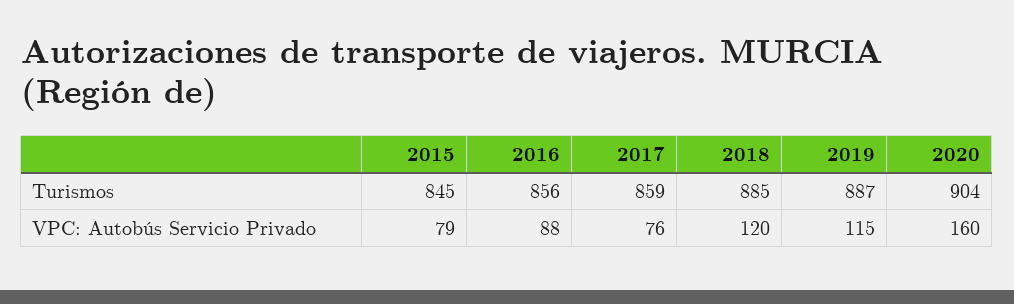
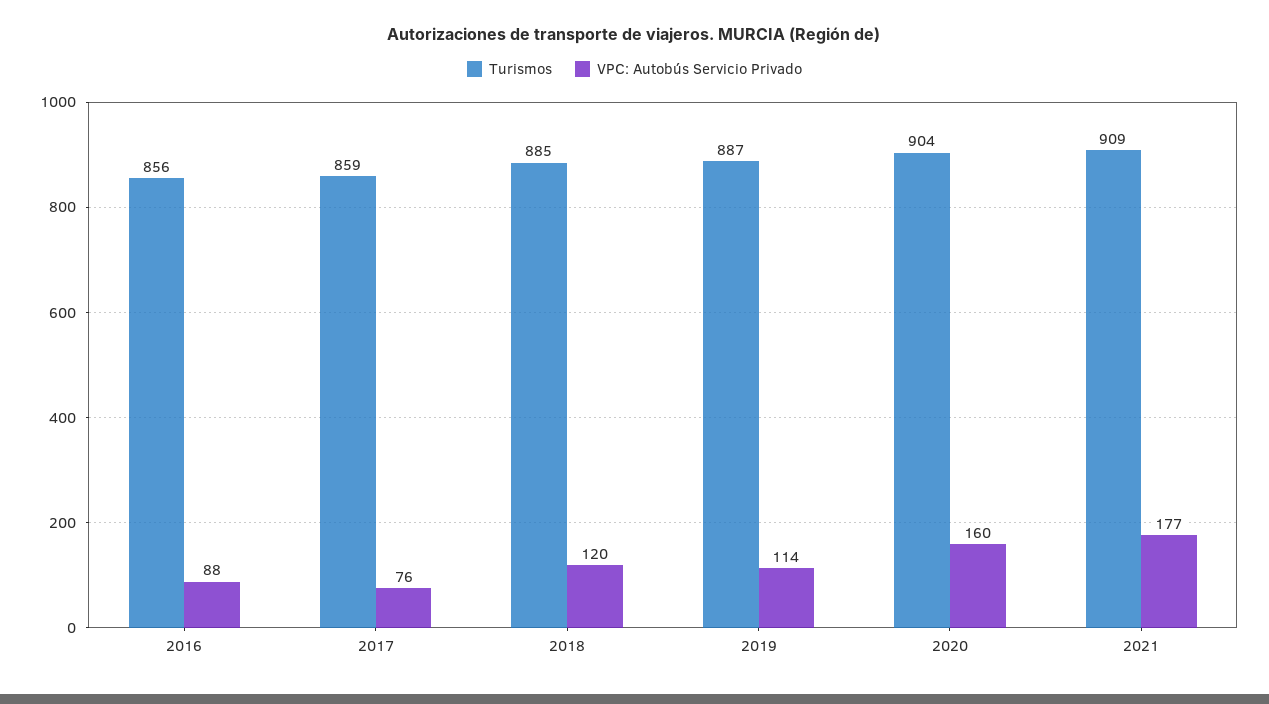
Turismos, 2015: 845 -> none
VPC: Autobús Servicio Privado, 2015: 79 -> none
VPC: Autobús Servicio Privado, 2019: 115 -> 114
Turismos, 2021: none -> 909
VPC: Autobús Servicio Privado, 2021: none -> 177

